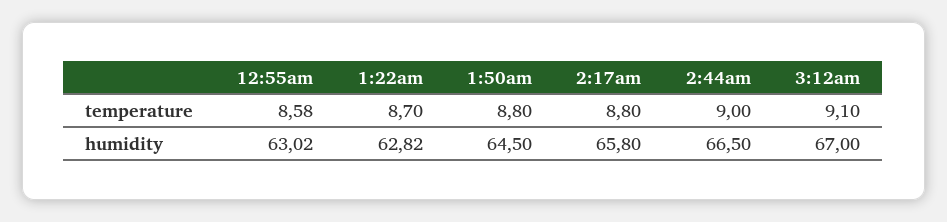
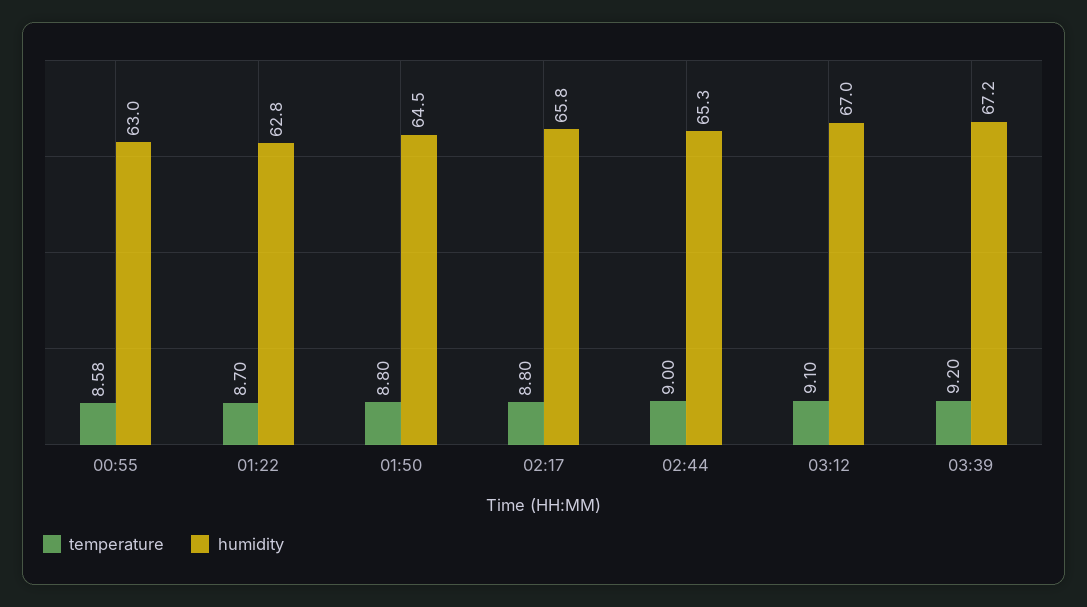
humidity, 2:44am: 66.5 -> 65.3
temperature, 03:39: none -> 9.2
humidity, 03:39: none -> 67.2

